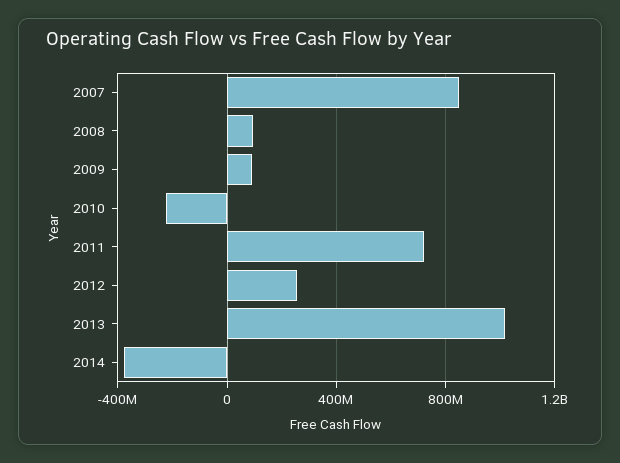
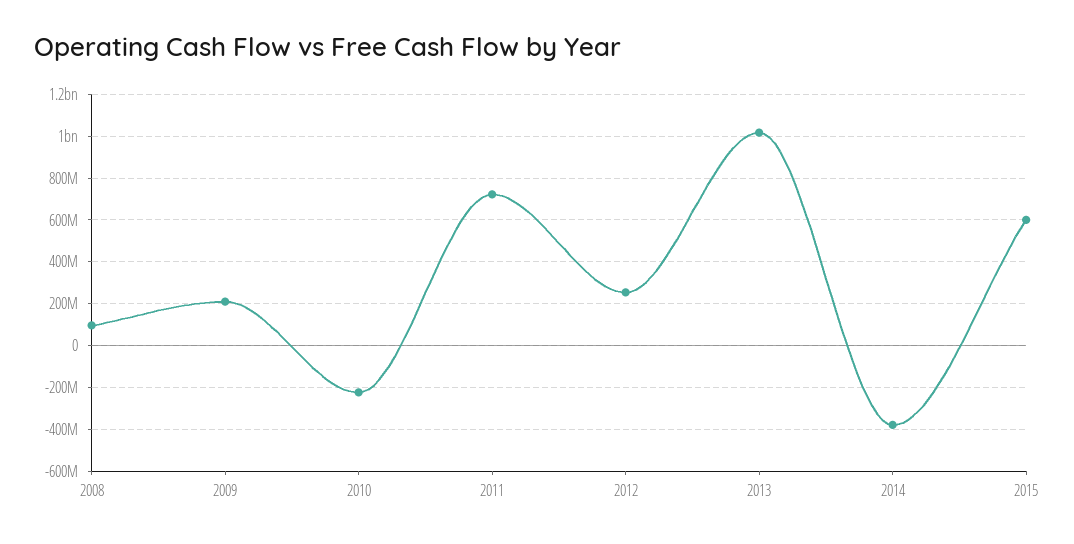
2007: 850000000 -> none
2009: 100000000 -> 200000000
2015: none -> 600000000

